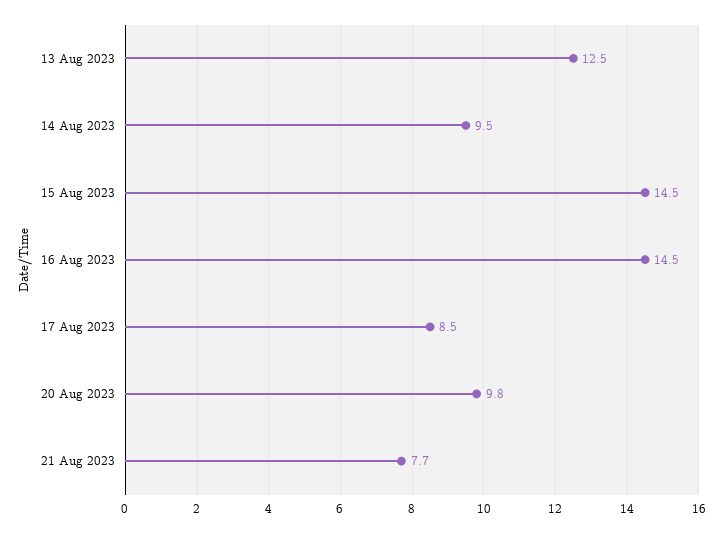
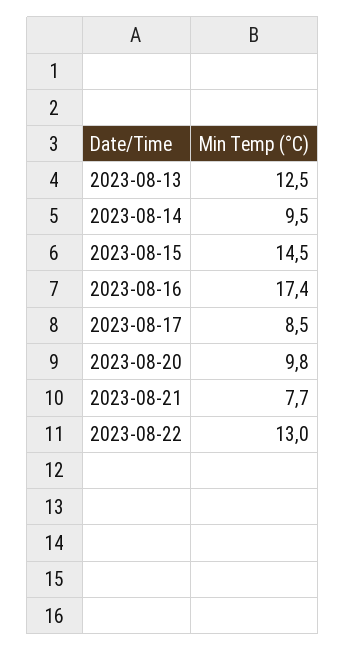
16 Aug 2023: 14.5 -> 17.4
2023-08-22: none -> 13

